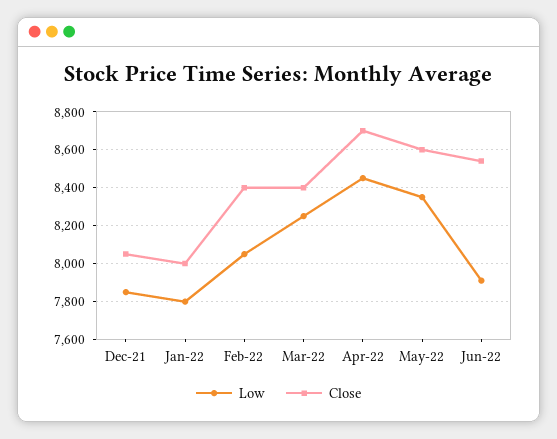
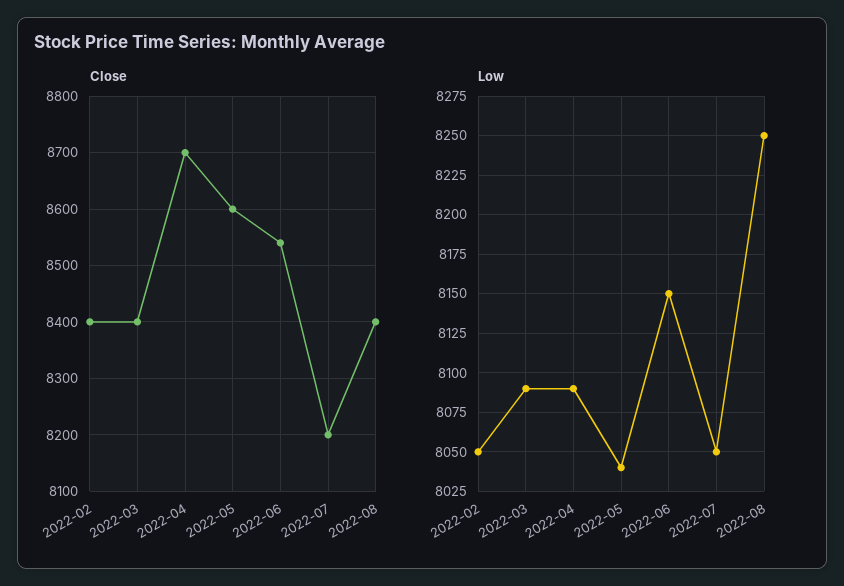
Low, Dec-21: 7850 -> none
Close, Dec-21: 8050 -> none
Low, Jan-22: 7800 -> none
Close, Jan-22: 8000 -> none
Low, Mar-22: 8250 -> 8090
Low, Apr-22: 8450 -> 8090
Low, May-22: 8350 -> 8040
Low, Jun-22: 7900 -> 8150
Close, 2022-07: none -> 8200
Close, 2022-08: none -> 8400
Low, 2022-07: none -> 8050
Low, 2022-08: none -> 8250

